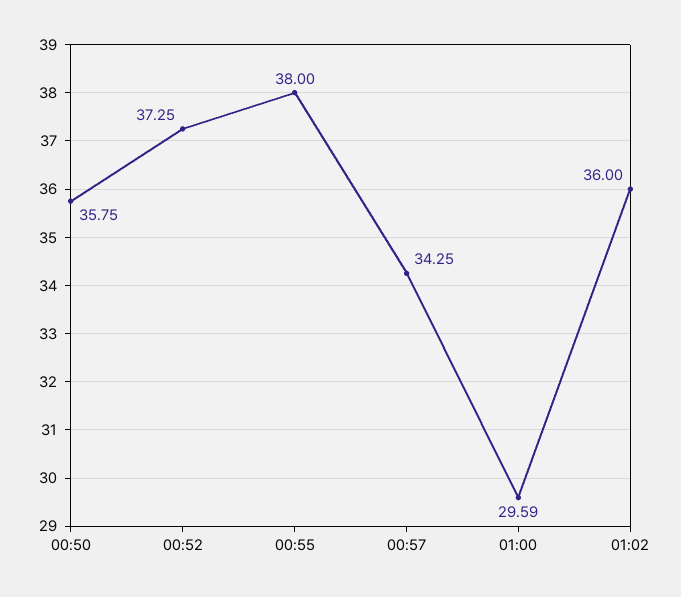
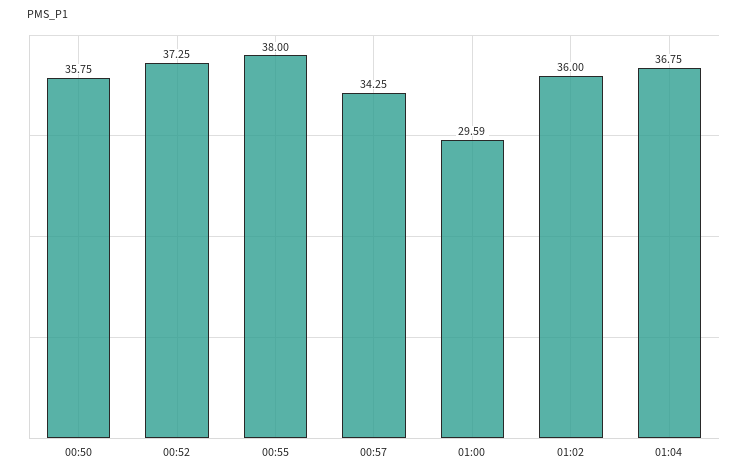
01:04: none -> 36.75

